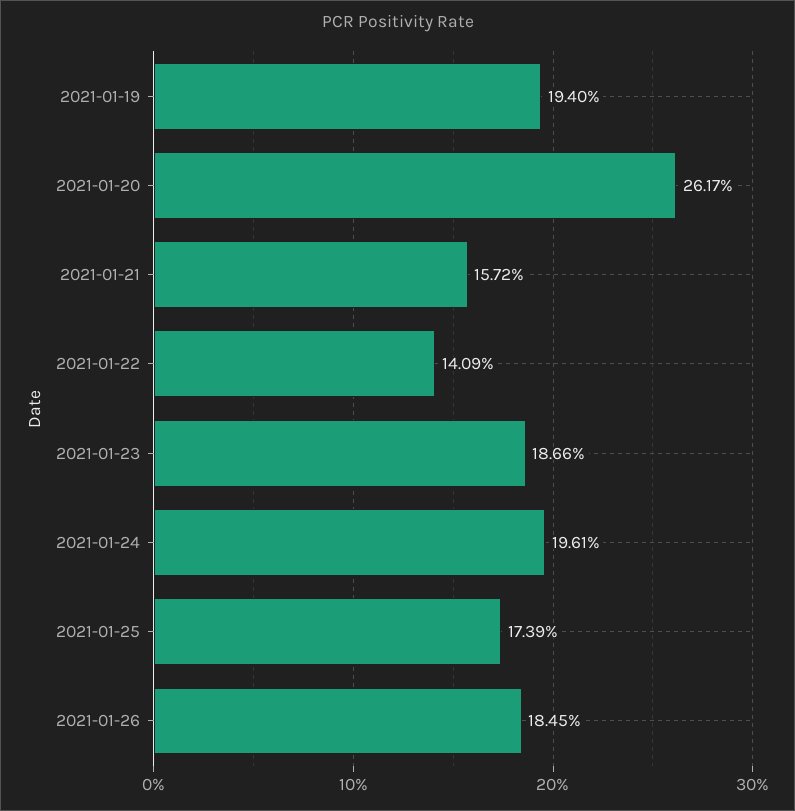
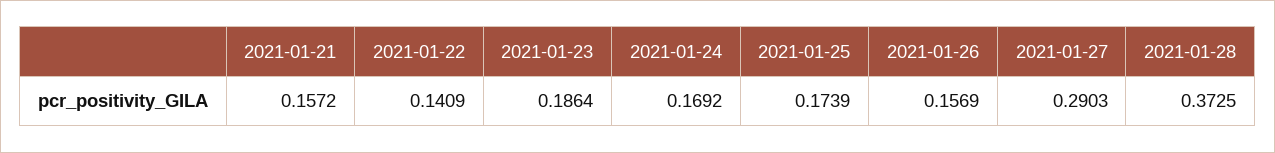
2021-01-19: 0.194 -> none
2021-01-20: 0.2617 -> none
2021-01-23: 0.1866 -> 0.1864
2021-01-24: 0.1961 -> 0.1692
2021-01-26: 0.1845 -> 0.1569
2021-01-27: none -> 0.2903
2021-01-28: none -> 0.3725

